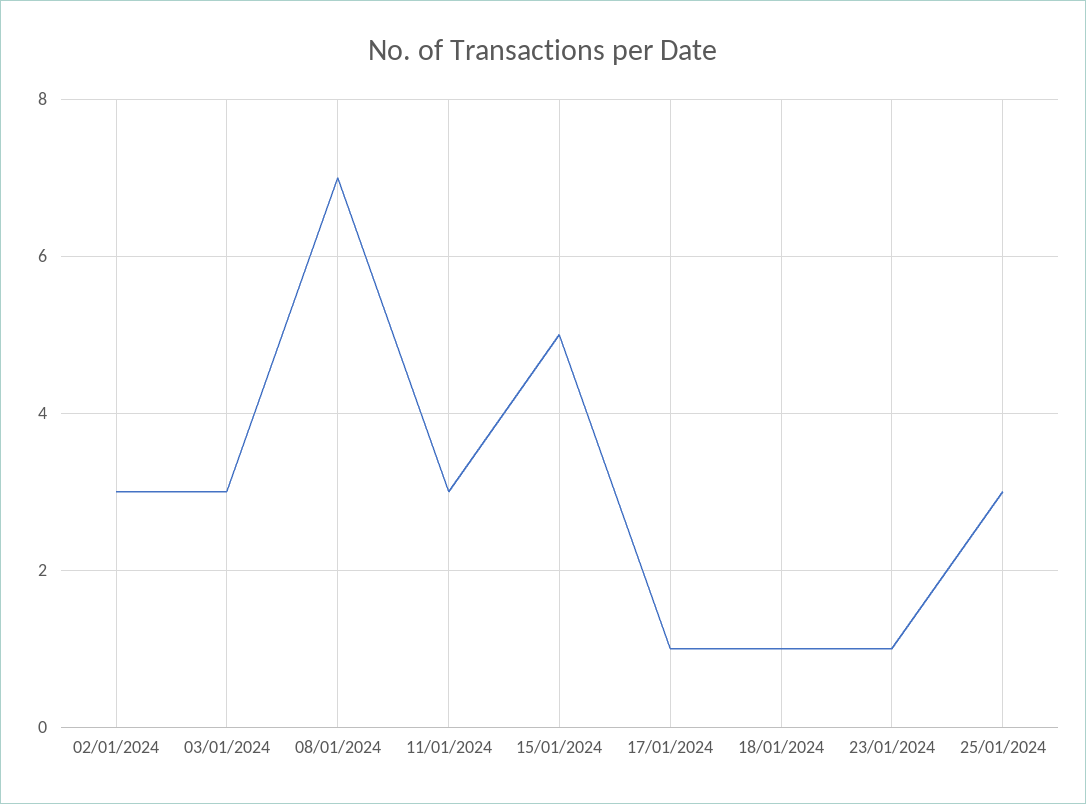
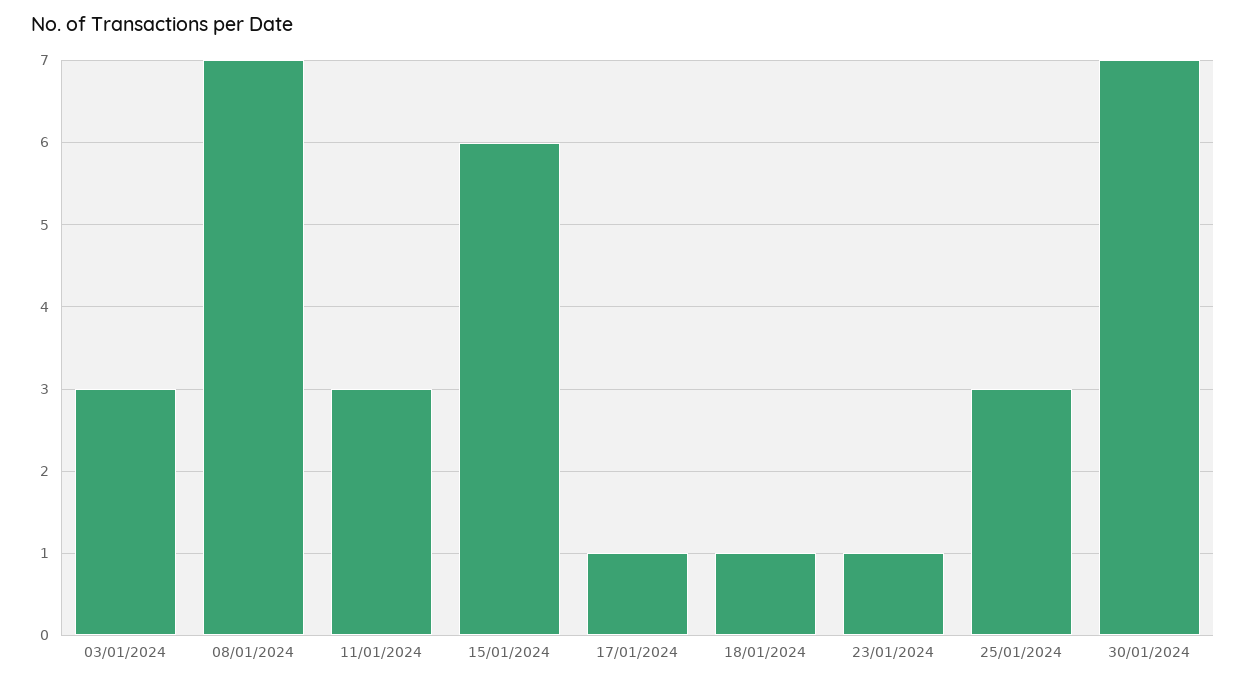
02/01/2024: 3 -> none
15/01/2024: 5 -> 6
30/01/2024: none -> 7

